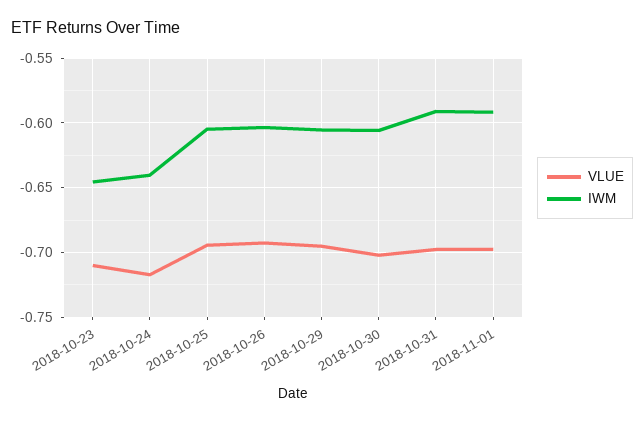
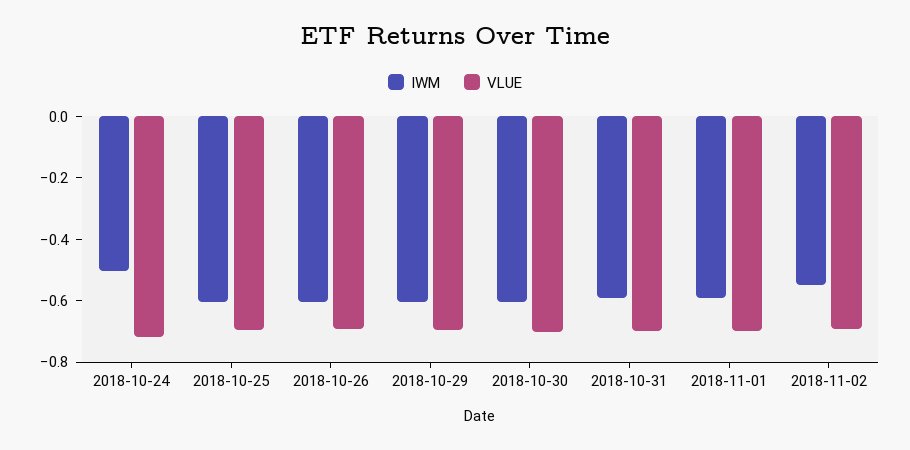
VLUE, 2018-10-23: -0.71 -> none
IWM, 2018-10-23: -0.645 -> none
IWM, 2018-10-24: -0.64 -> -0.5
IWM, 2018-11-02: none -> -0.55
VLUE, 2018-11-02: none -> -0.7

